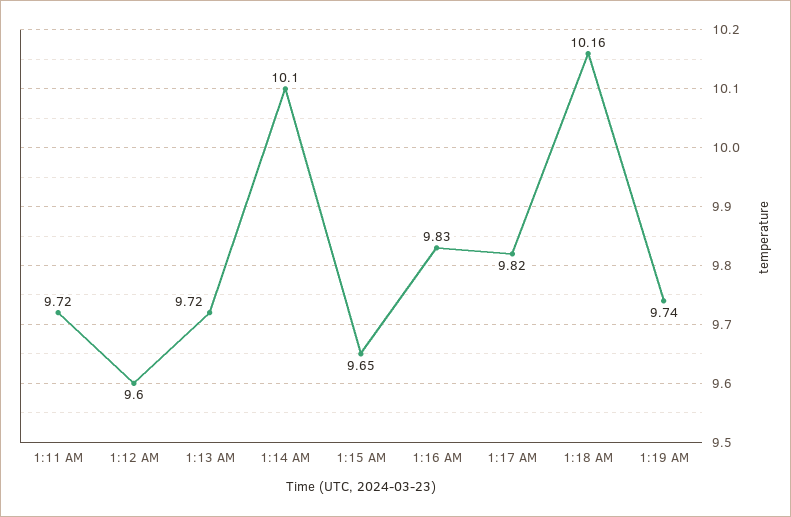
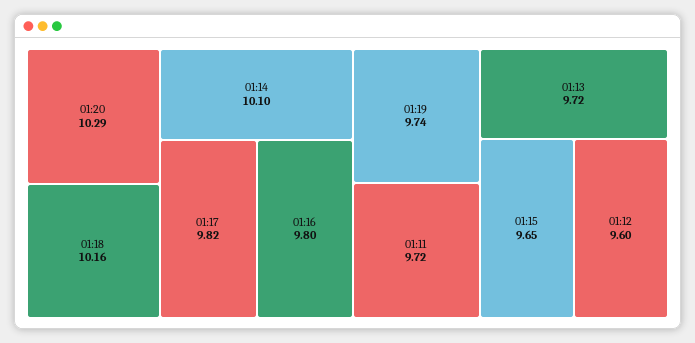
1:16 AM: 9.83 -> 9.8
01:20: none -> 10.29

